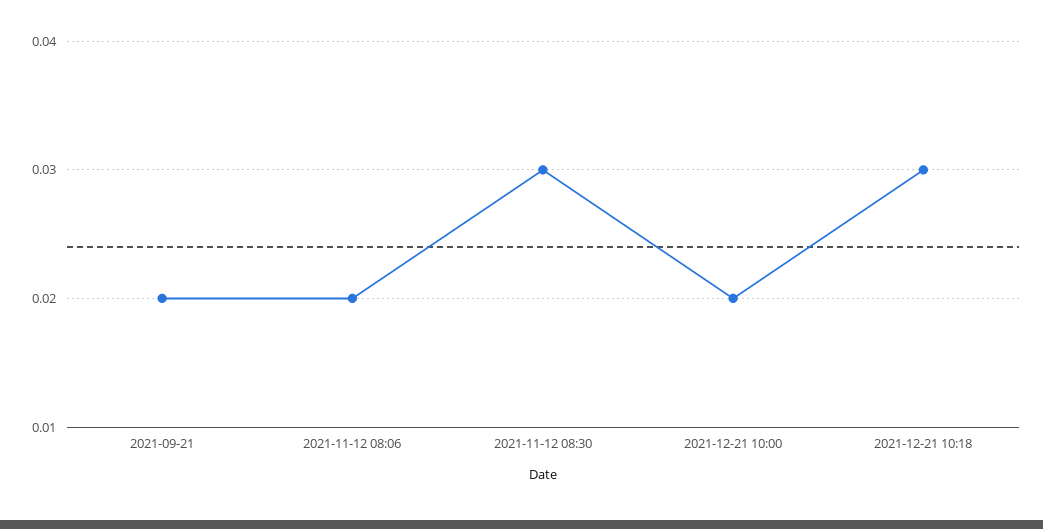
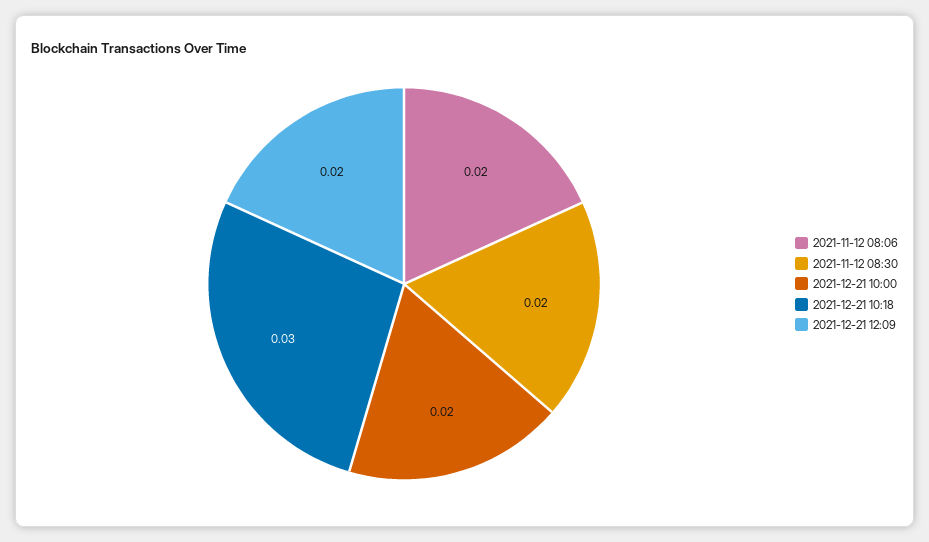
2021-09-21: 0.02 -> none
2021-11-12 08:30: 0.03 -> 0.02
2021-12-21 12:09: none -> 0.02

